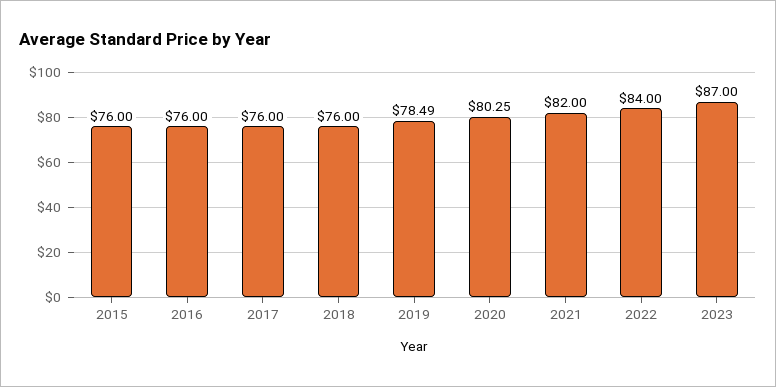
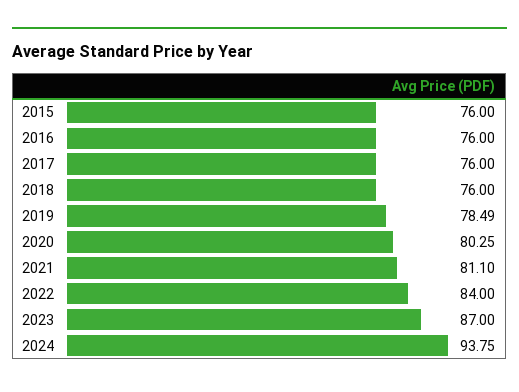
2021: 82 -> 81.1
2024: none -> 93.75

